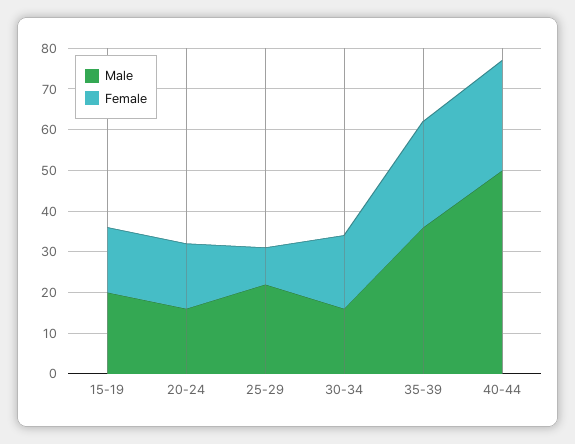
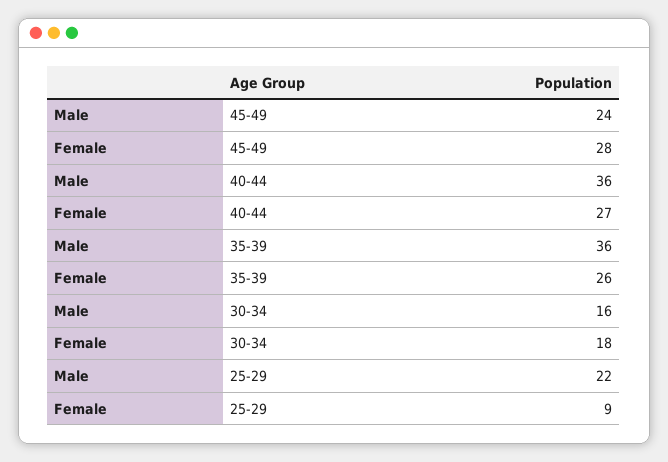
Male, 15-19: 20 -> none
Female, 15-19: 15 -> none
Male, 20-24: 15 -> none
Female, 20-24: 15 -> none
Male, 40-44: 50 -> 36
Male, 45-49: none -> 24
Female, 45-49: none -> 28

